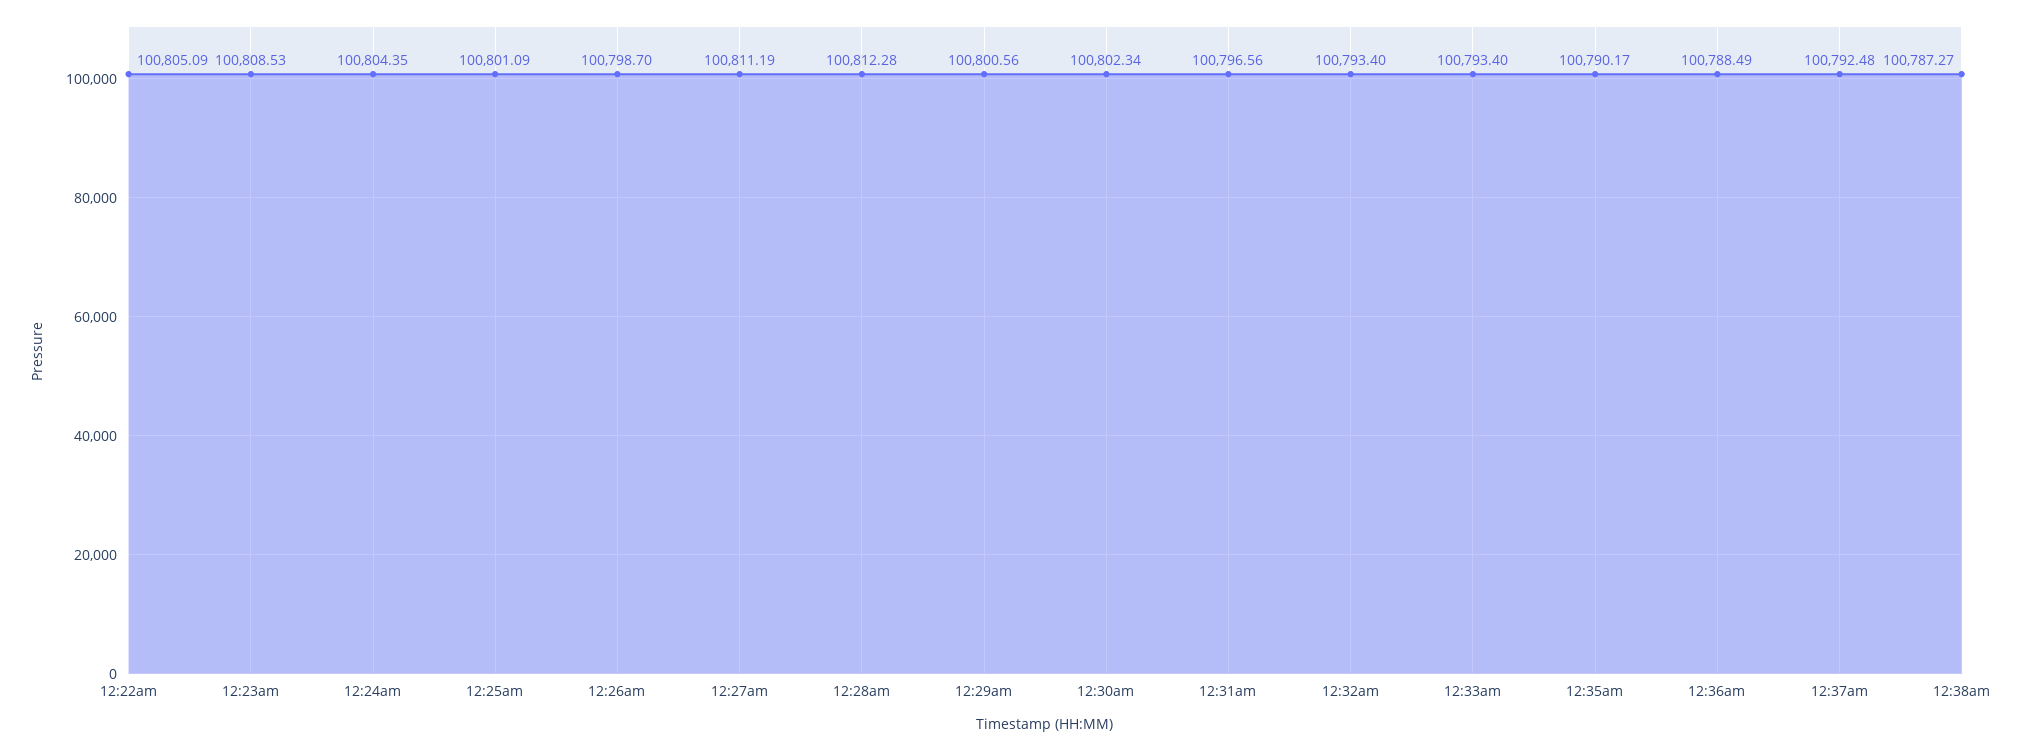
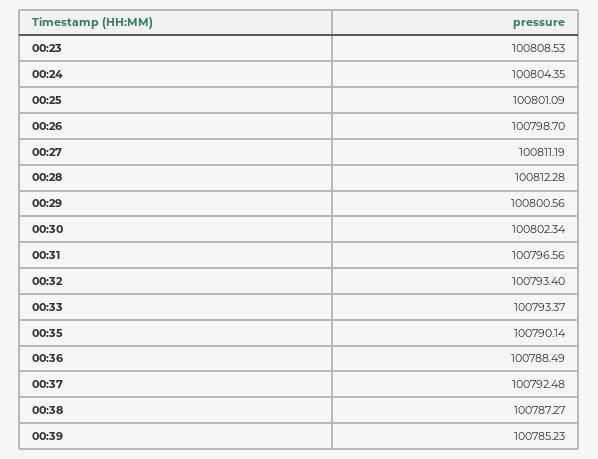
12:22am: 100805.09 -> none
12:33am: 100793.4 -> 100793.37
12:35am: 100790.17 -> 100790.14
00:39: none -> 100785.23

